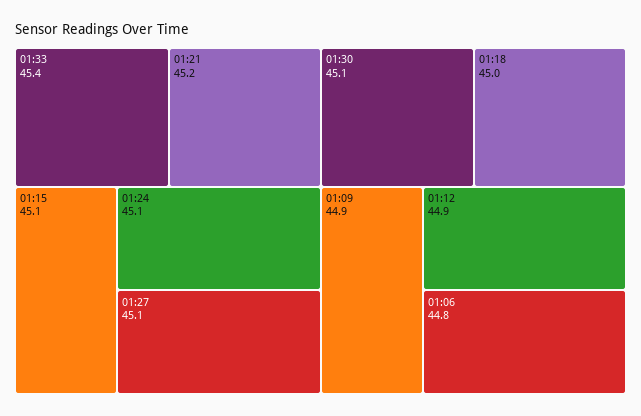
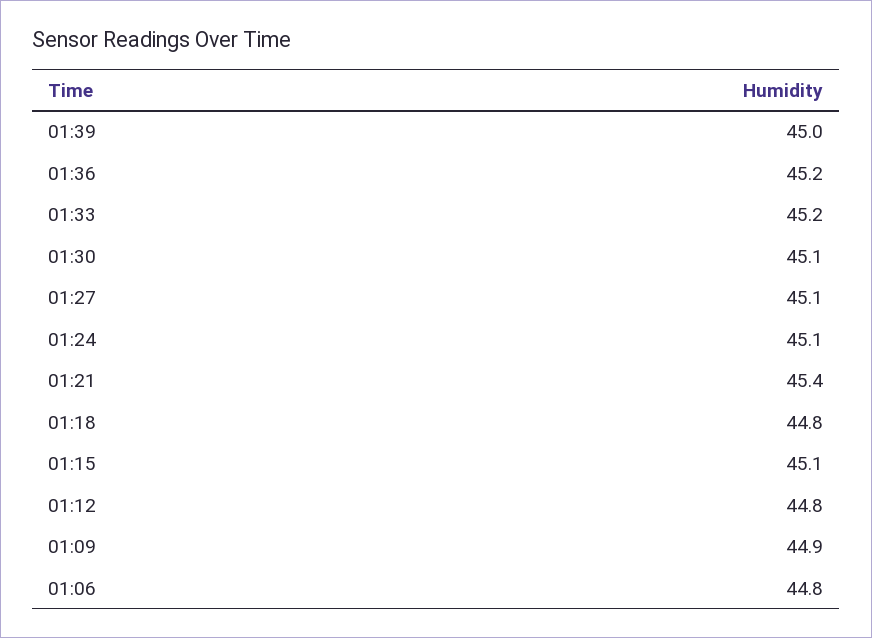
01:33: 45.4 -> 45.2
01:21: 45.2 -> 45.4
01:18: 45 -> 44.8
01:12: 44.9 -> 44.8
01:39: none -> 45
01:36: none -> 45.2

